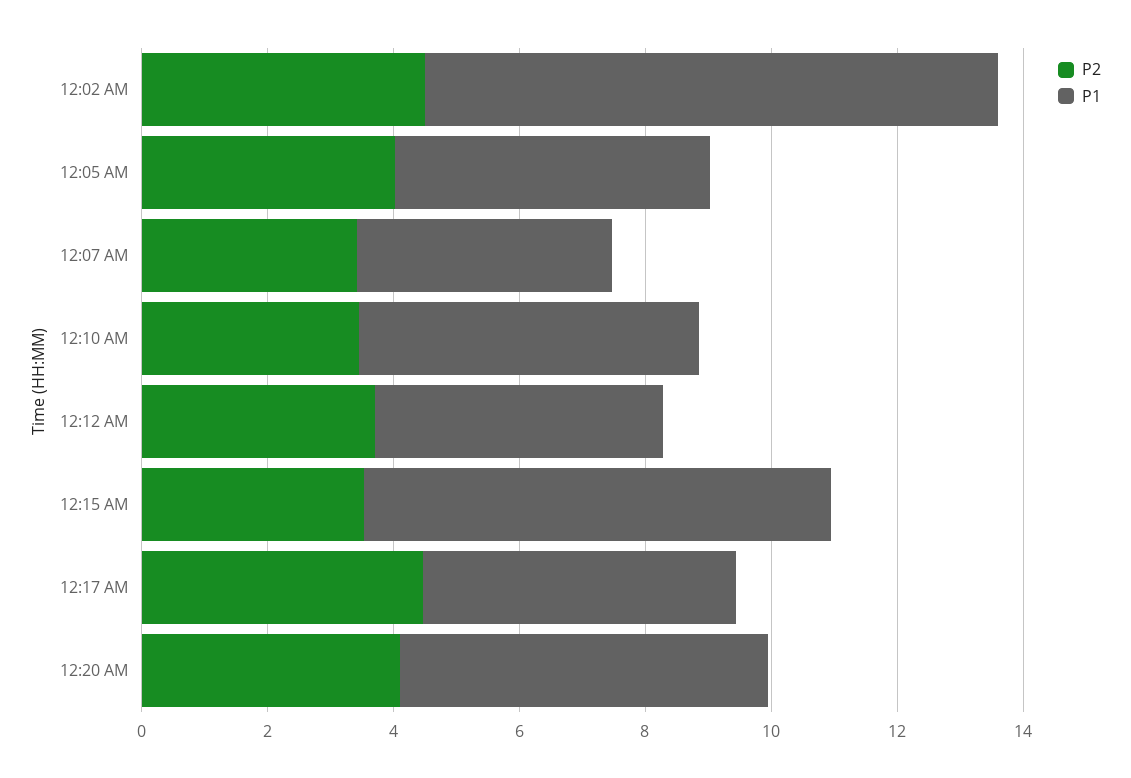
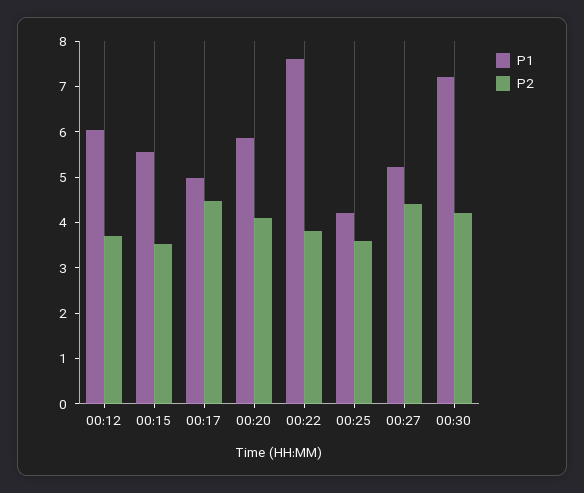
P2, 12:02 AM: 4.5 -> none
P1, 12:02 AM: 9 -> none
P2, 12:05 AM: 4 -> none
P1, 12:05 AM: 5 -> none
P2, 12:07 AM: 3.5 -> none
P1, 12:07 AM: 4 -> none
P2, 12:10 AM: 3.5 -> none
P1, 12:10 AM: 5.5 -> none
P1, 12:12 AM: 4.5 -> 6
P1, 12:15 AM: 7.5 -> 5.6
P1, 00:22: none -> 7.6
P2, 00:22: none -> 3.8
P1, 00:25: none -> 4.2
P2, 00:25: none -> 3.6
P1, 00:27: none -> 5.2
P2, 00:27: none -> 4.4
P1, 00:30: none -> 7.2
P2, 00:30: none -> 4.2

